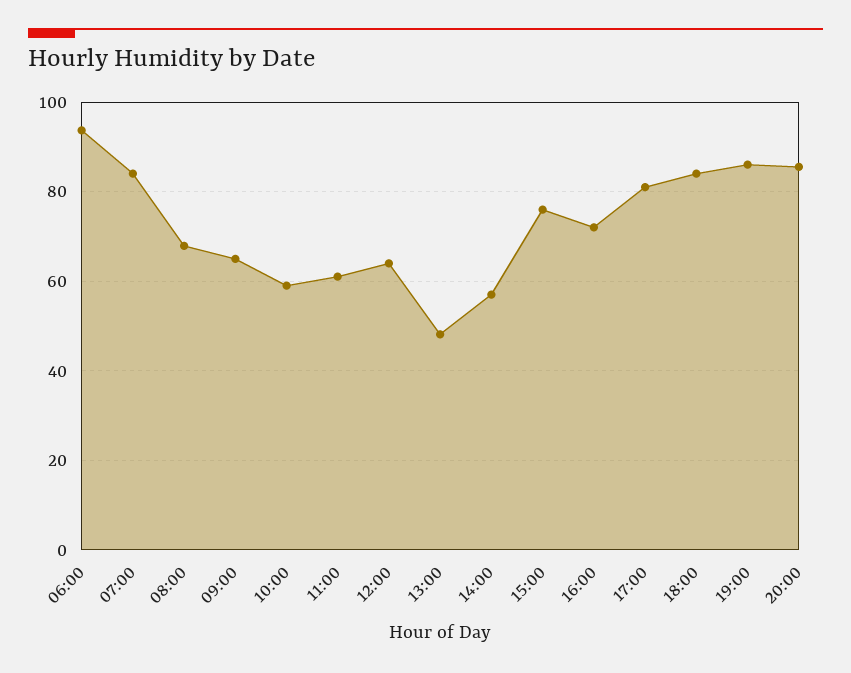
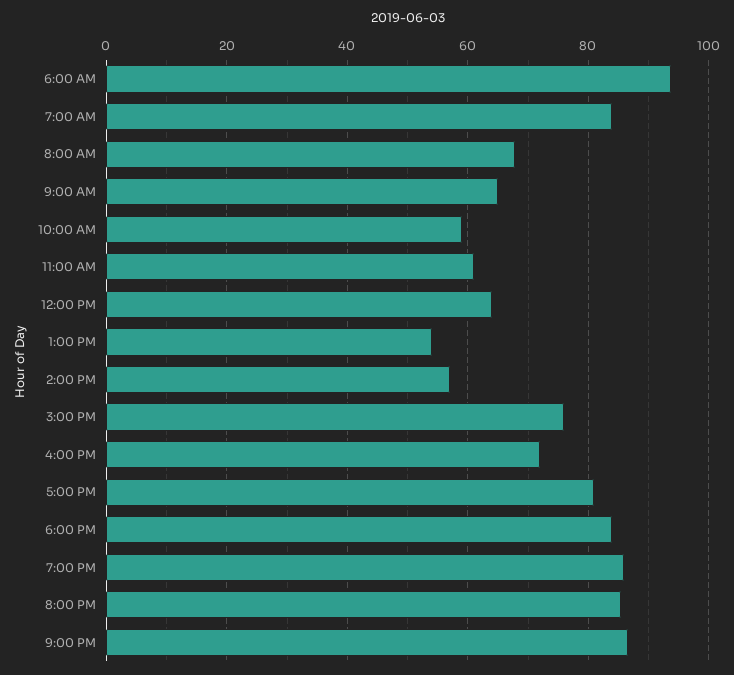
13:00: 48 -> 54
9:00 PM: none -> 86

